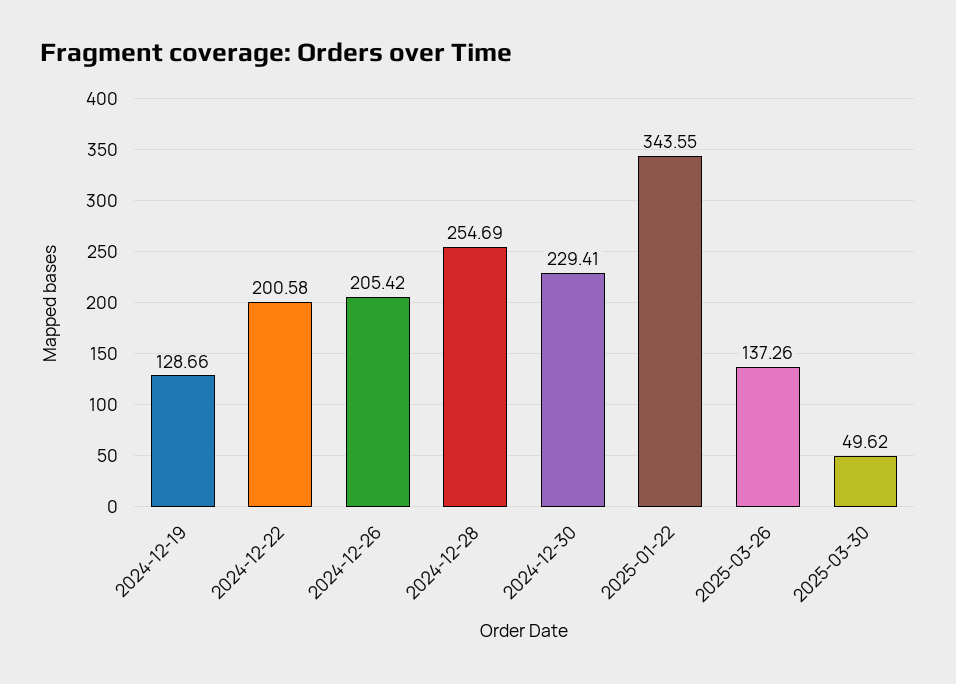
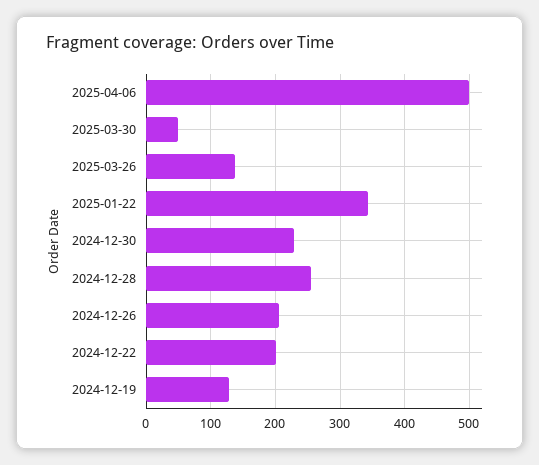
2025-04-06: none -> 500

